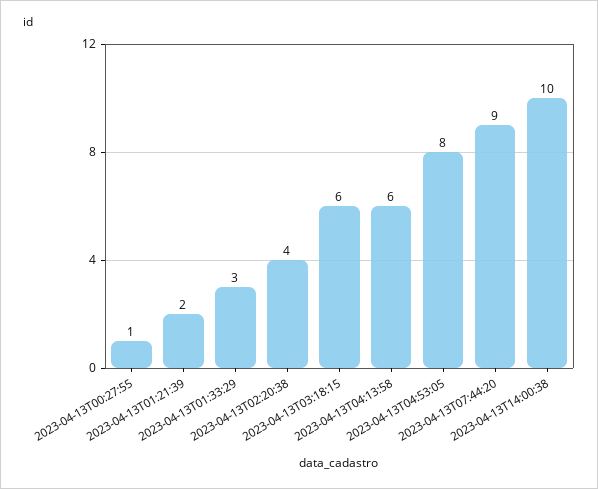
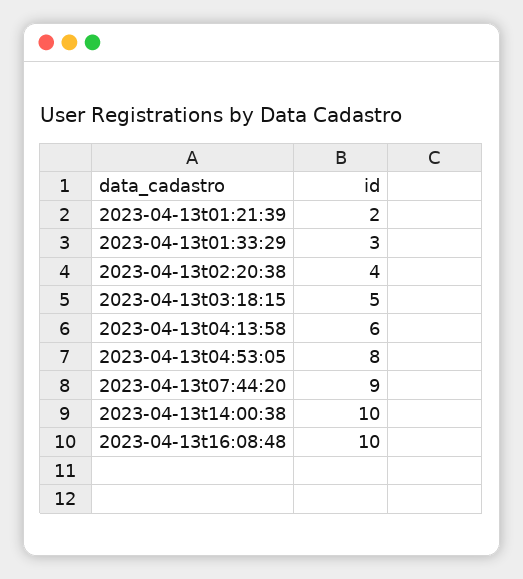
2023-04-13T00:27:55: 1 -> none
2023-04-13T03:18:15: 6 -> 5
2023-04-13t16:08:48: none -> 10

